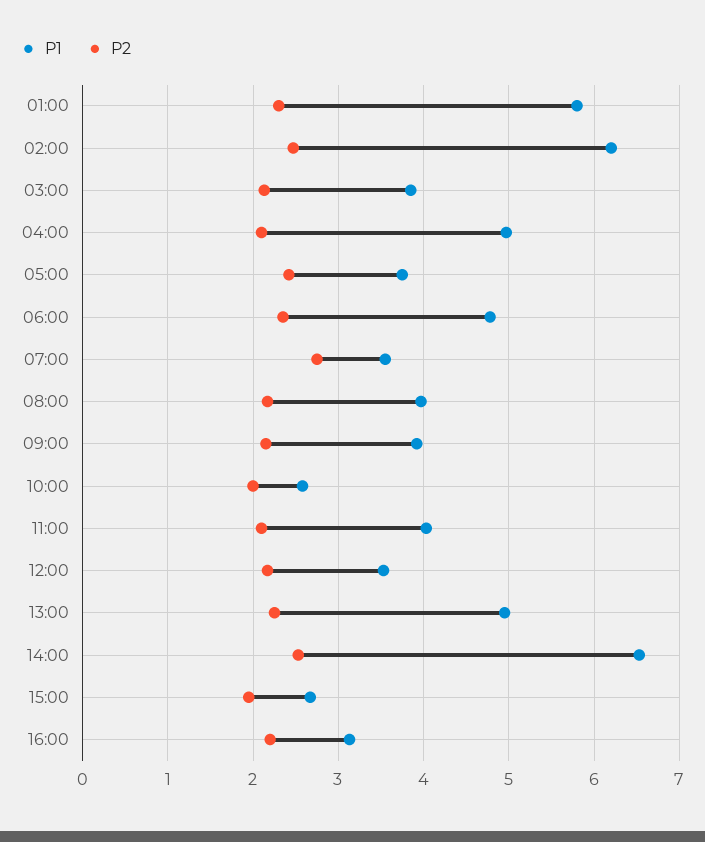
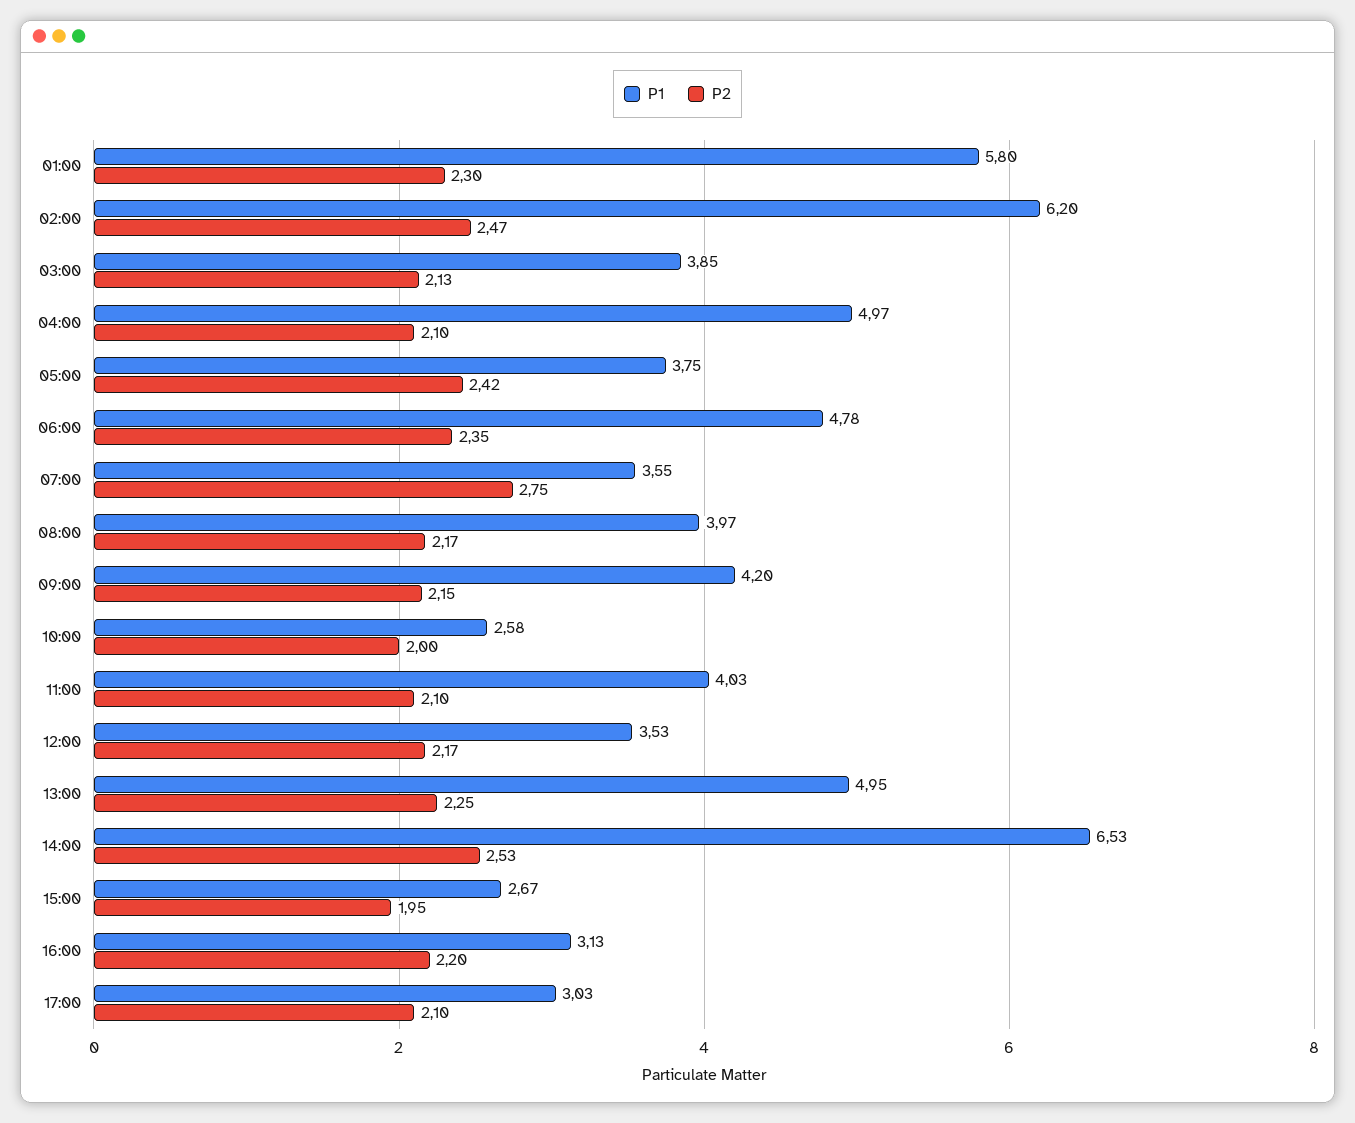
P1, 09:00: 3.9 -> 4.2
P1, 17:00: none -> 3.03
P2, 17:00: none -> 2.1

